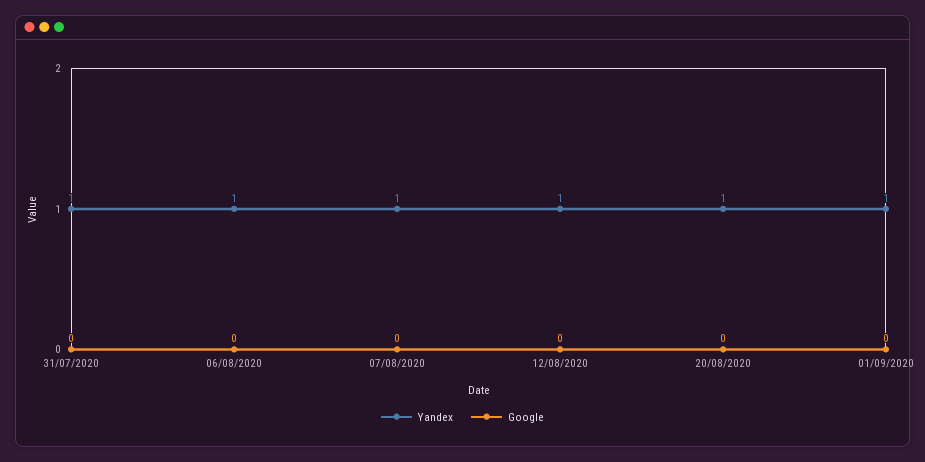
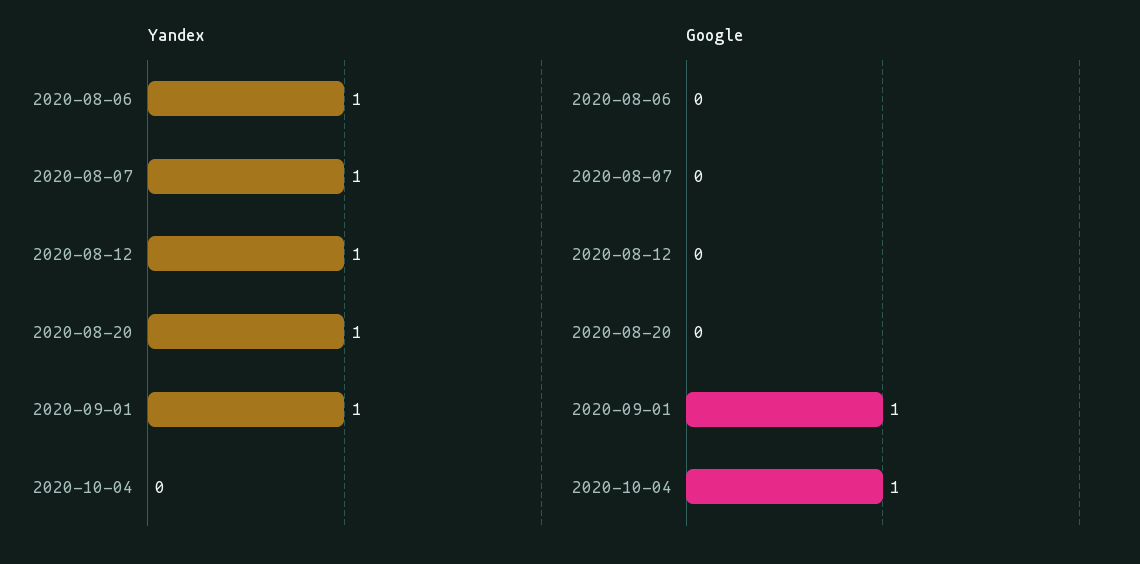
Yandex, 31/07/2020: 1 -> none
Google, 31/07/2020: 0 -> none
Google, 01/09/2020: 0 -> 1
Yandex, 2020-10-04: none -> 0
Google, 2020-10-04: none -> 1

